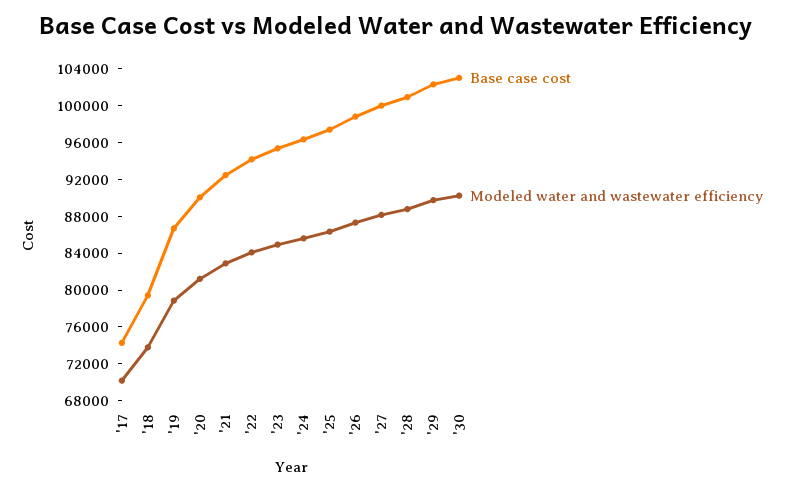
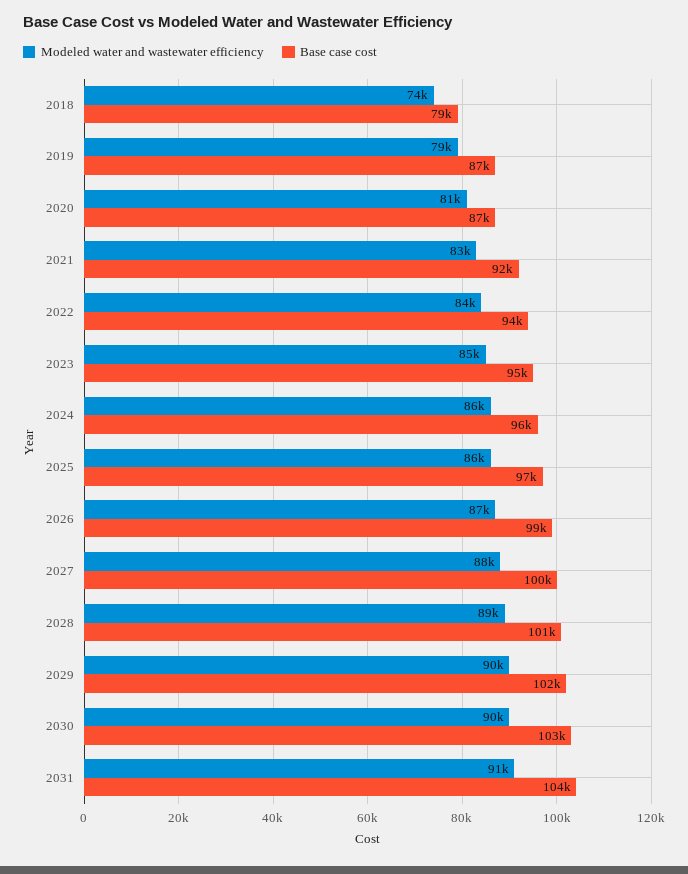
Base case cost, '17: 74000 -> none
Modeled water and wastewater efficiency, '17: 70000 -> none
Base case cost, '20: 90000 -> 87000
Modeled water and wastewater efficiency, 2031: none -> 91000
Base case cost, 2031: none -> 104000

